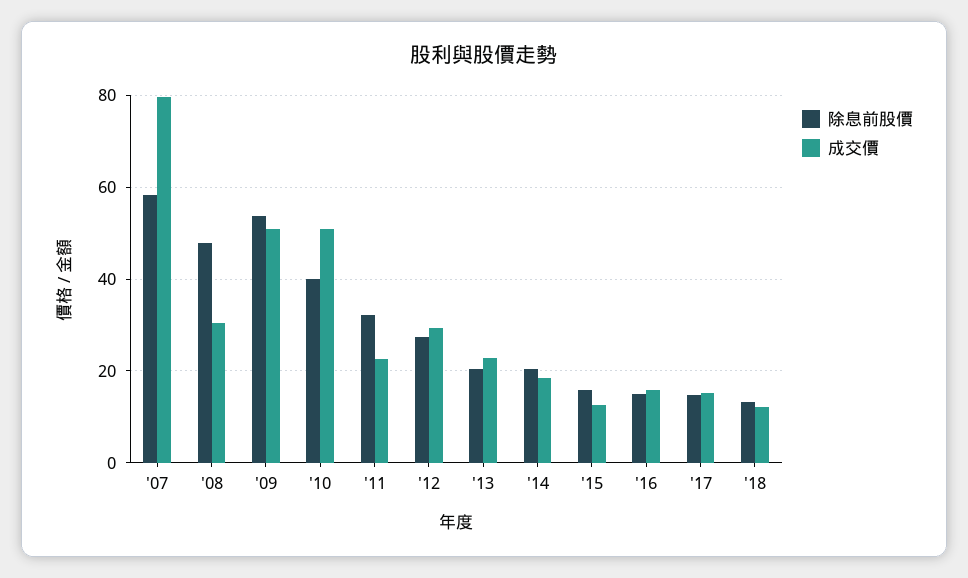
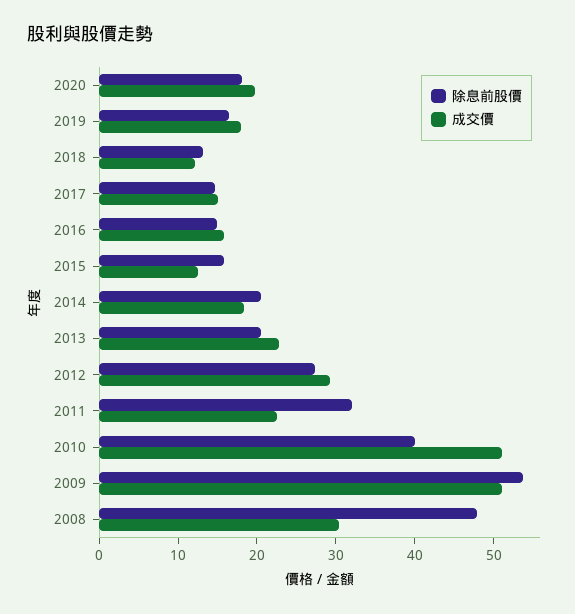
除息前股價, '07: 58 -> none
成交價, '07: 80 -> none
除息前股價, 2020: none -> 18
成交價, 2020: none -> 20
除息前股價, 2019: none -> 16
成交價, 2019: none -> 18

